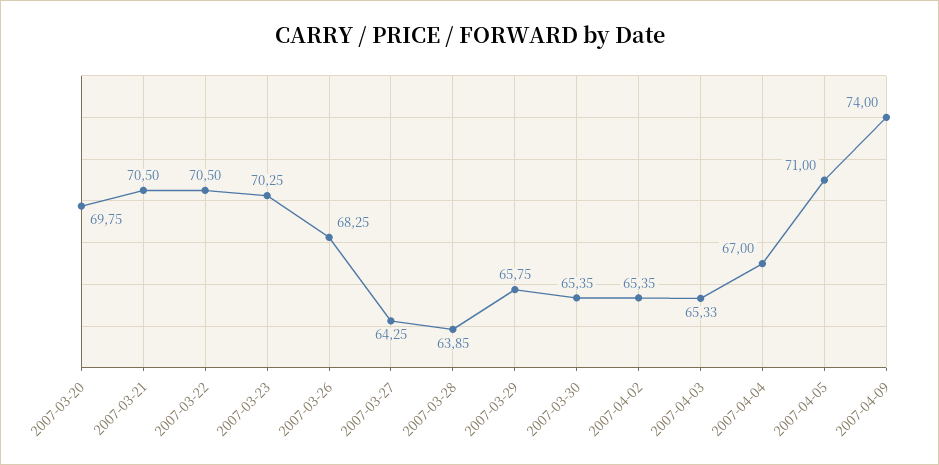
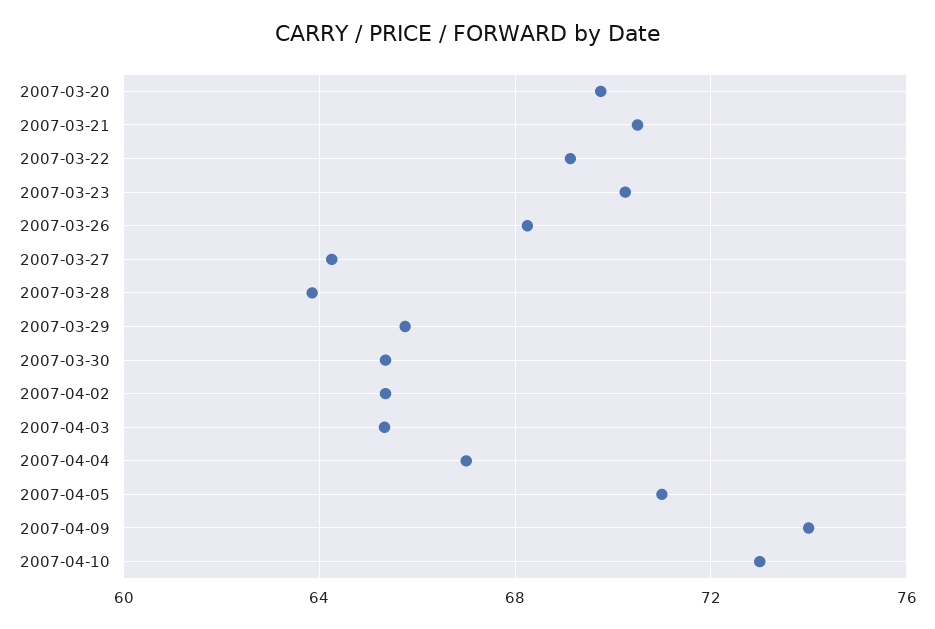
2007-03-22: 70.5 -> 69
2007-04-10: none -> 73

